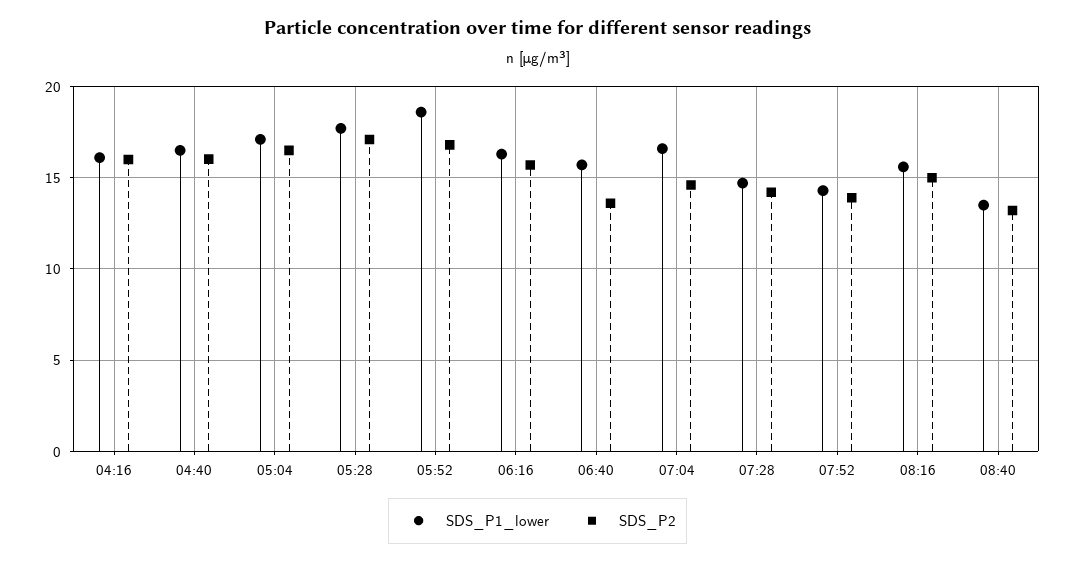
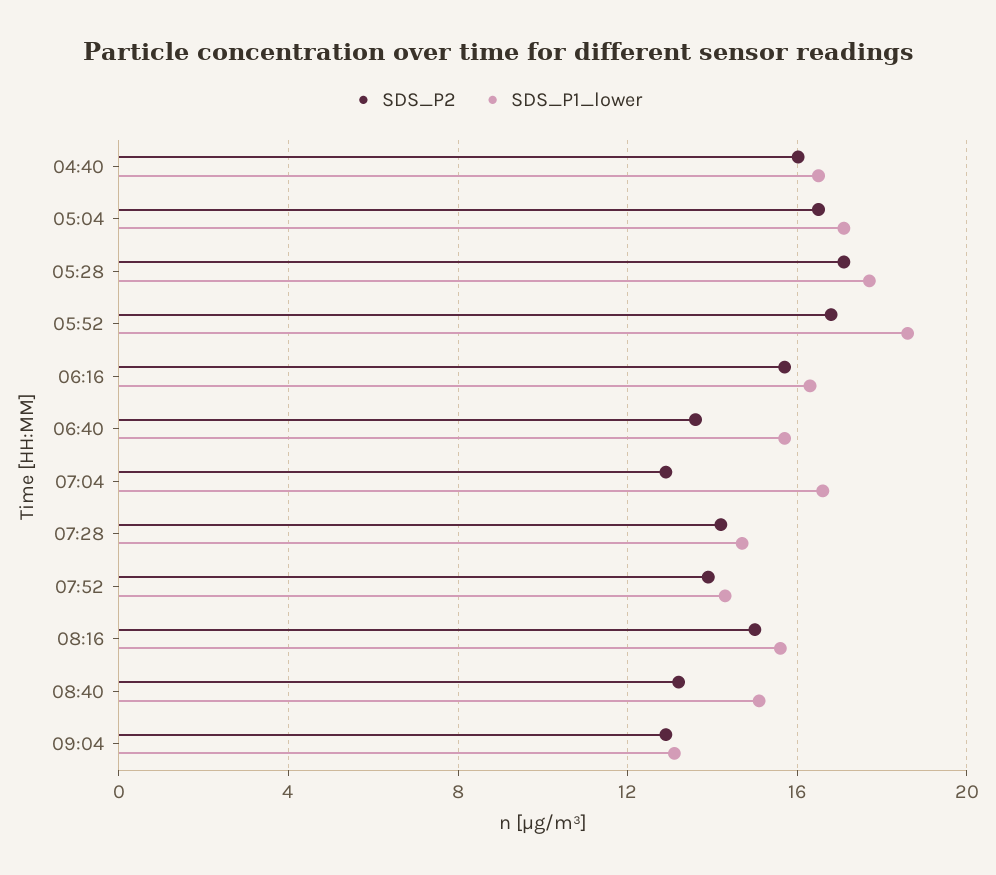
SDS_P1_lower, 04:16: 16 -> none
SDS_P2, 04:16: 16 -> none
SDS_P2, 07:04: 14.5 -> 13
SDS_P1_lower, 08:40: 13.5 -> 15
SDS_P2, 09:04: none -> 13
SDS_P1_lower, 09:04: none -> 13

